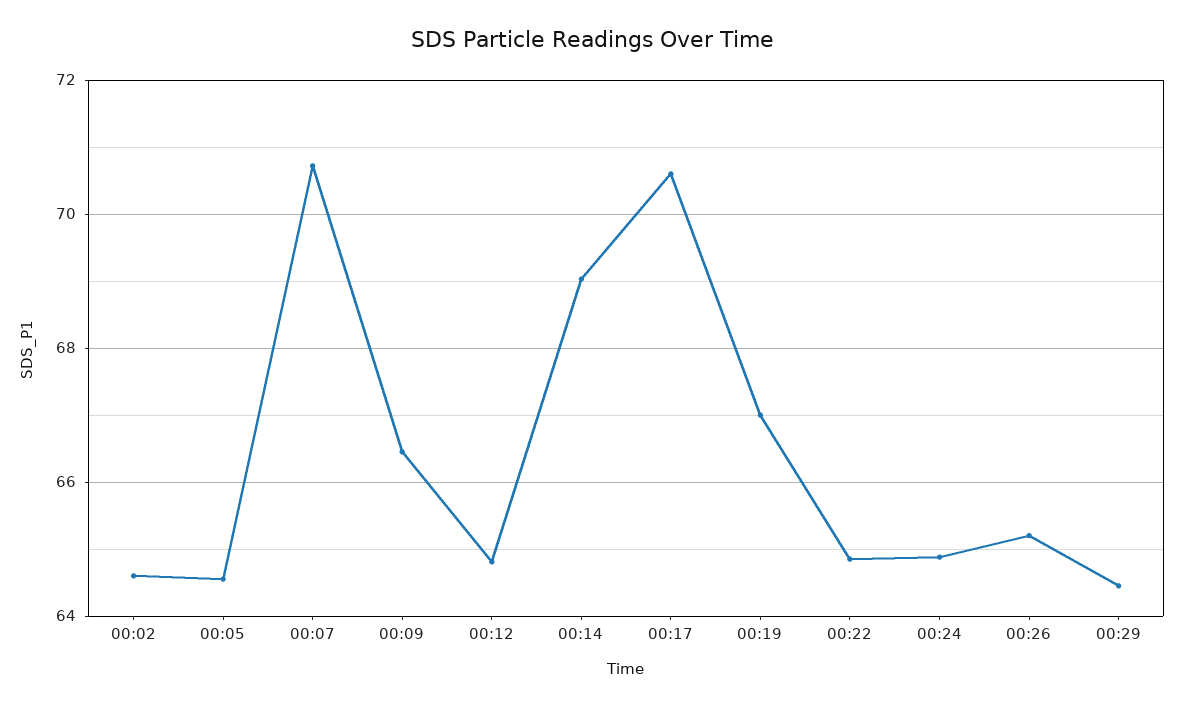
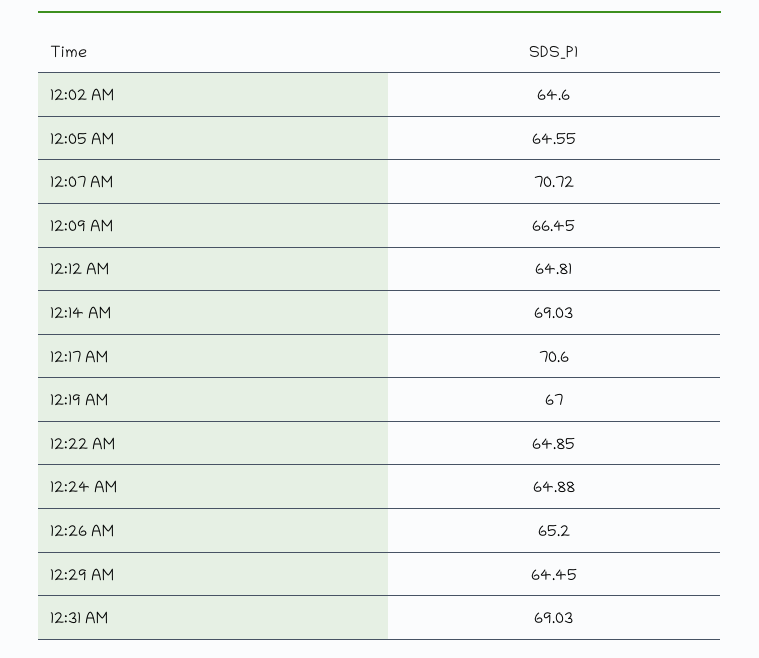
12:31 AM: none -> 69.03

